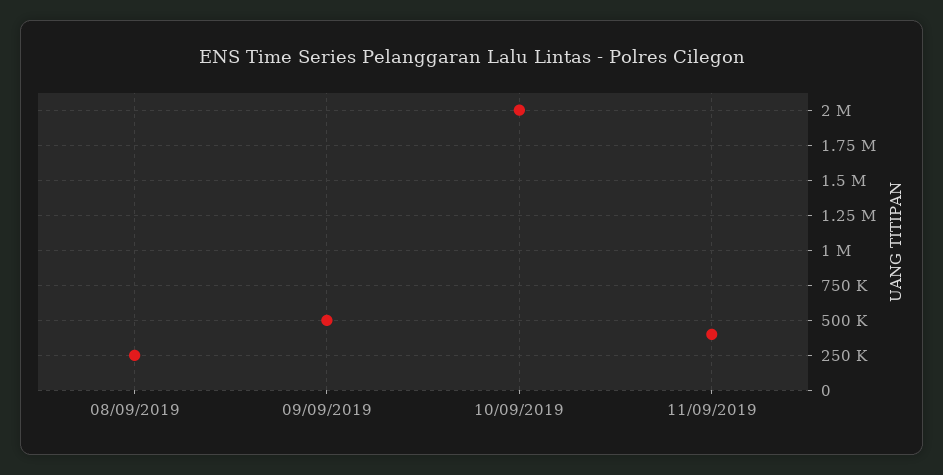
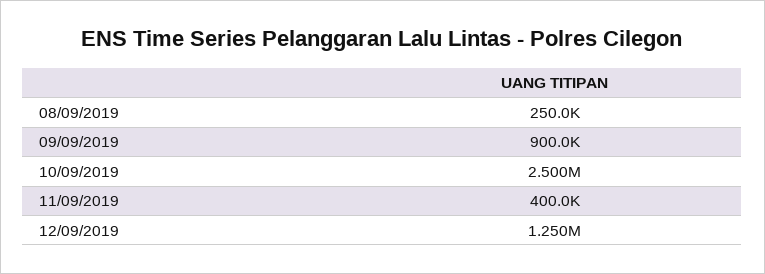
09/09/2019: 500000 -> 900000
10/09/2019: 2000000 -> 2500000
12/09/2019: none -> 1250000

